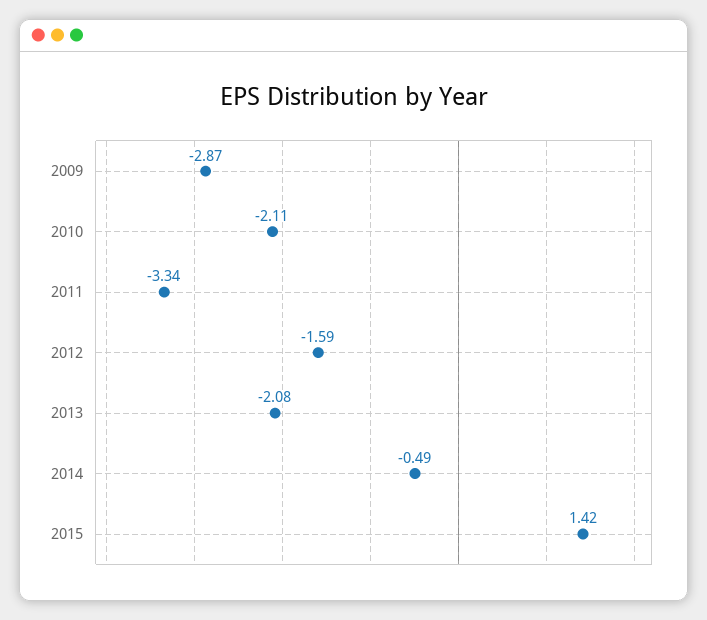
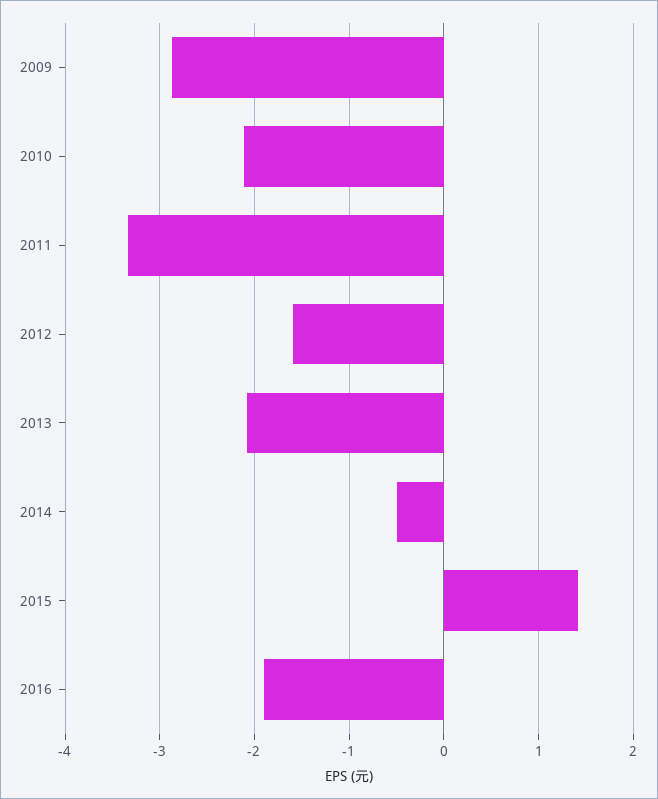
2016: none -> -1.9

